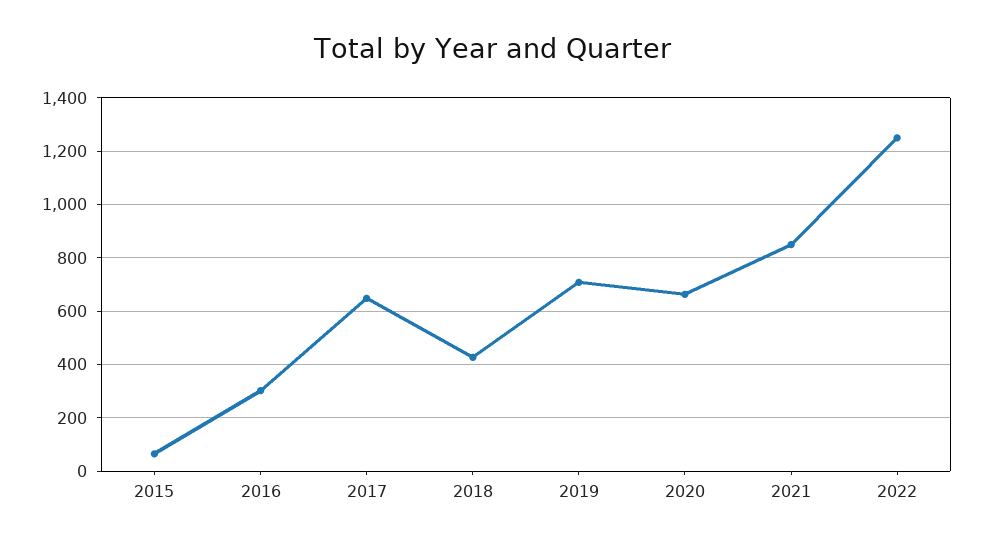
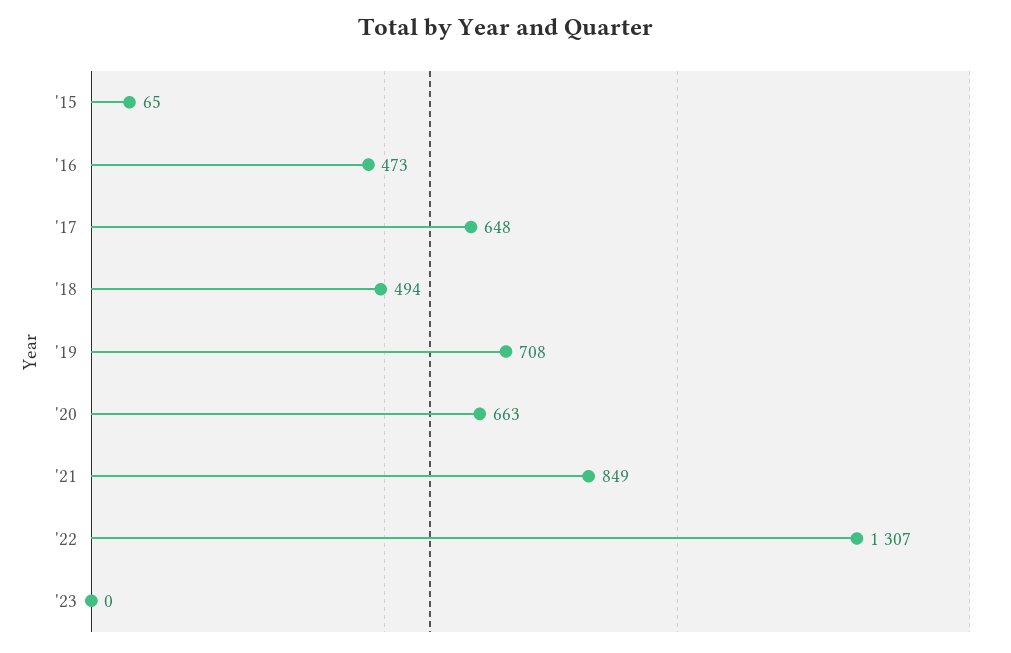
2016: 300 -> 473
2018: 425 -> 494
2022: 1250 -> 1307
'23: none -> 0

